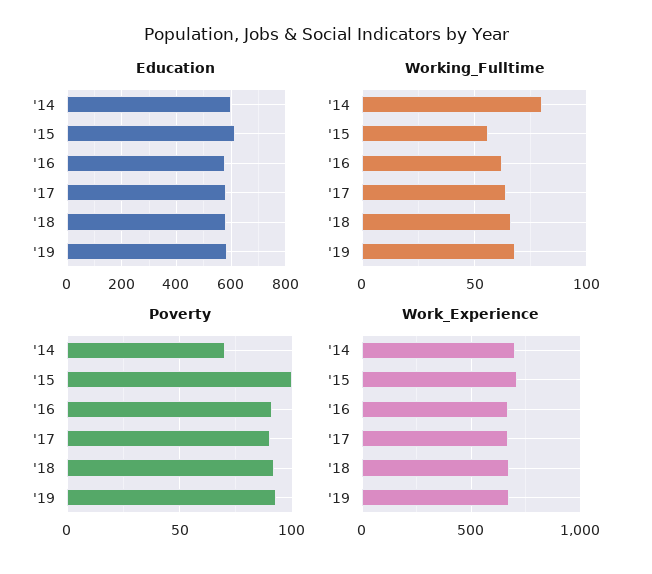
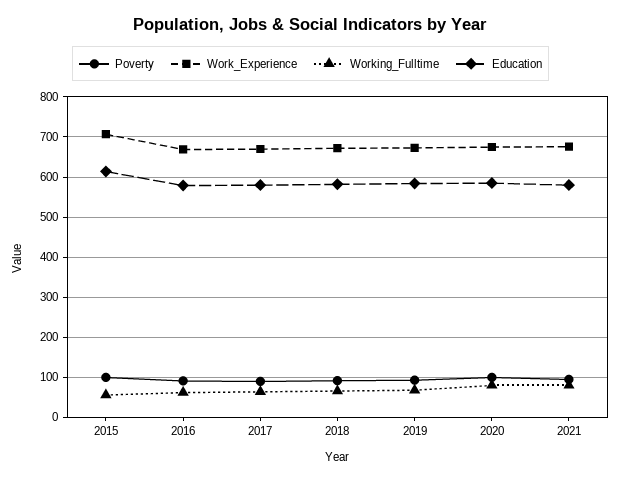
Education, '14: 600 -> none
Working_Fulltime, '14: 80 -> none
Poverty, '14: 70 -> none
Work_Experience, '14: 700 -> none
Poverty, 2020: none -> 100
Work_Experience, 2020: none -> 680
Working_Fulltime, 2020: none -> 80
Education, 2020: none -> 580
Poverty, 2021: none -> 100
Work_Experience, 2021: none -> 680
Working_Fulltime, 2021: none -> 80
Education, 2021: none -> 580

